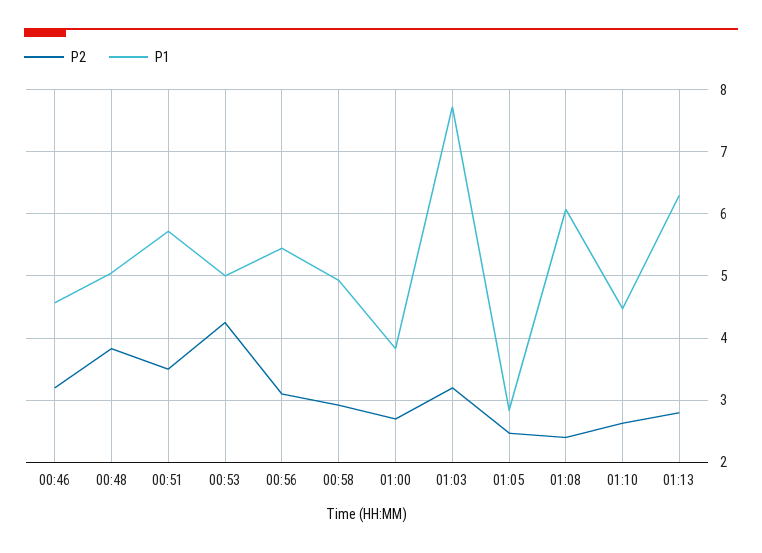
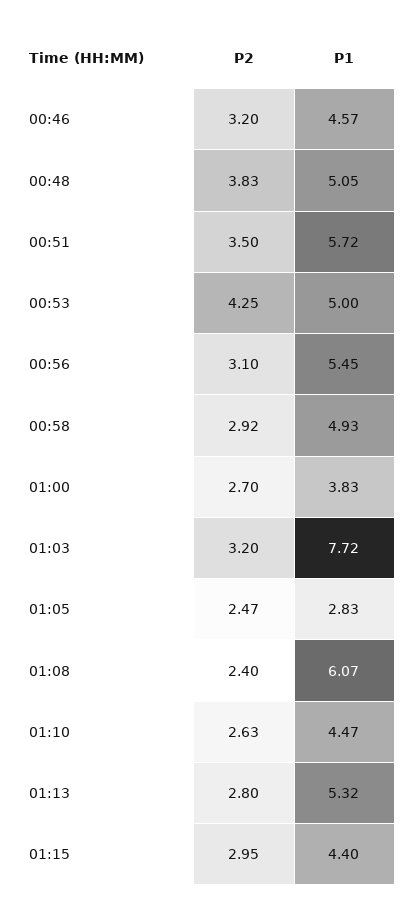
P1, 01:13: 6.3 -> 5.32
P2, 01:15: none -> 2.95
P1, 01:15: none -> 4.4

